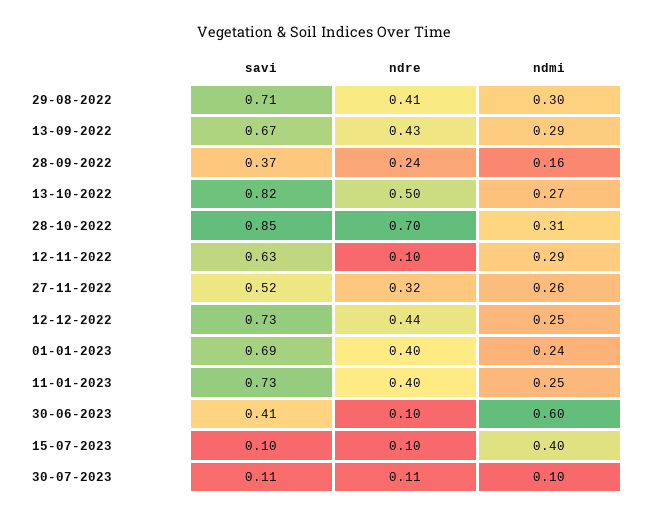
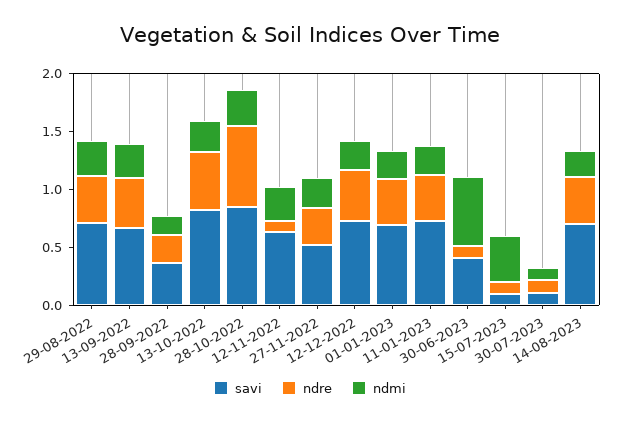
savi, 14-08-2023: none -> 0.7
ndre, 14-08-2023: none -> 0.4
ndmi, 14-08-2023: none -> 0.2

